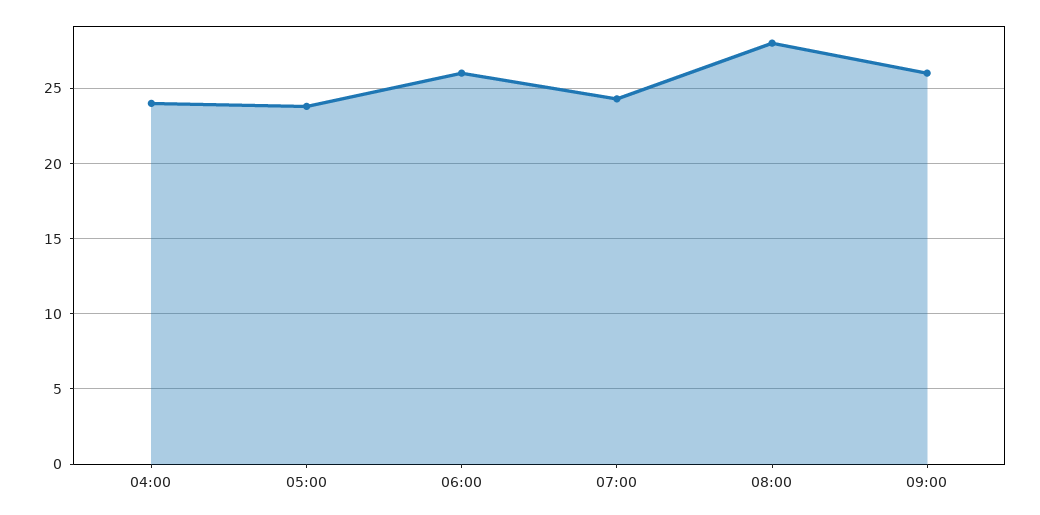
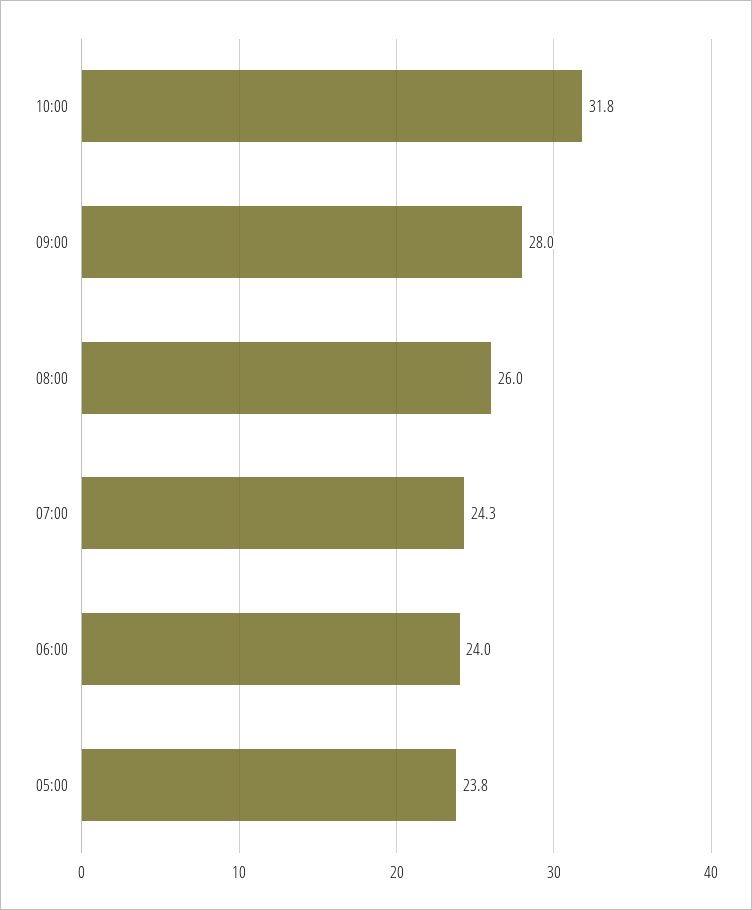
04:00: 24 -> none
06:00: 26 -> 24
08:00: 28 -> 26
09:00: 26 -> 28
10:00: none -> 31.8

